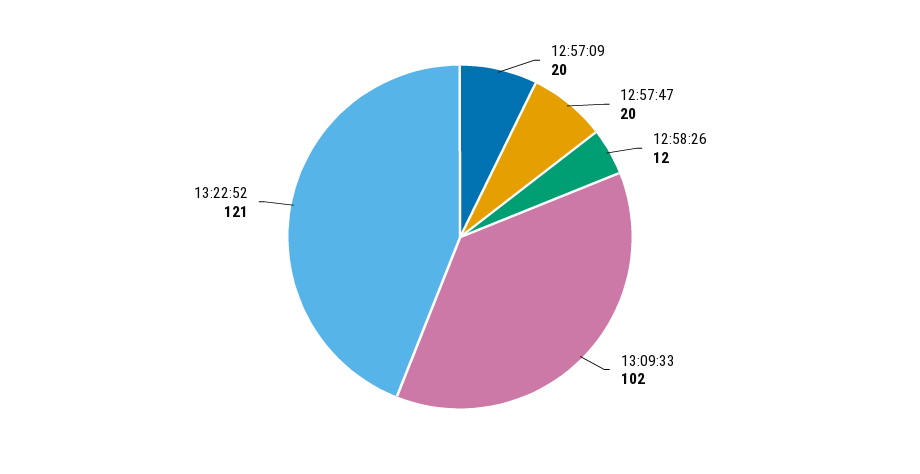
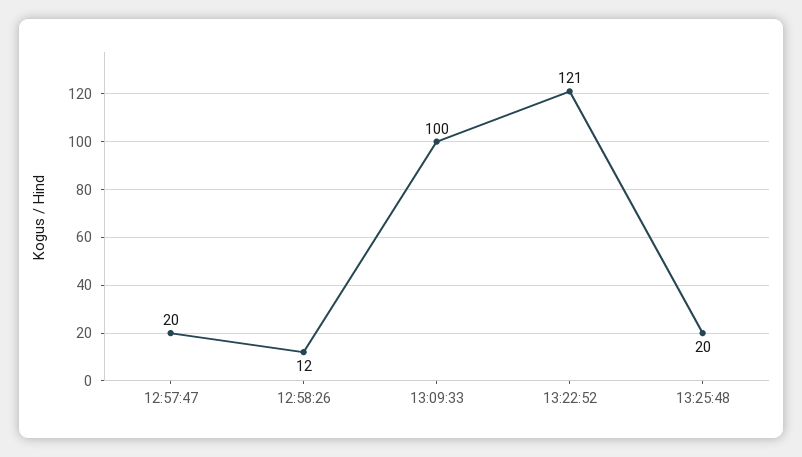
12:57:09: 20 -> none
13:09:33: 102 -> 100
13:25:48: none -> 20

